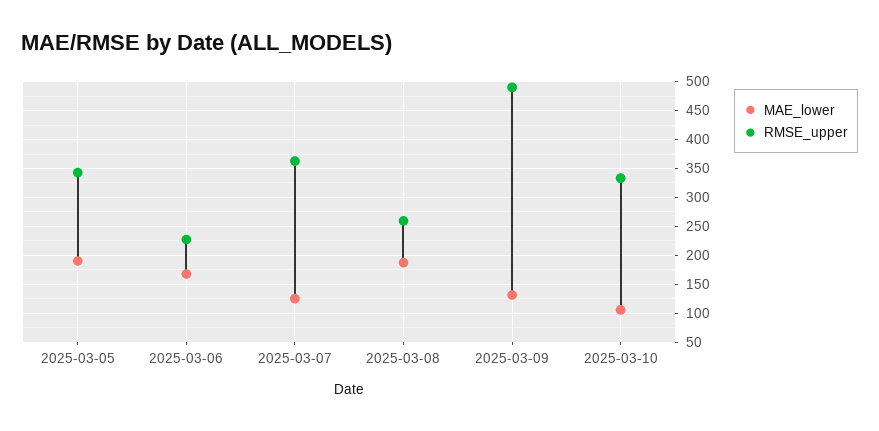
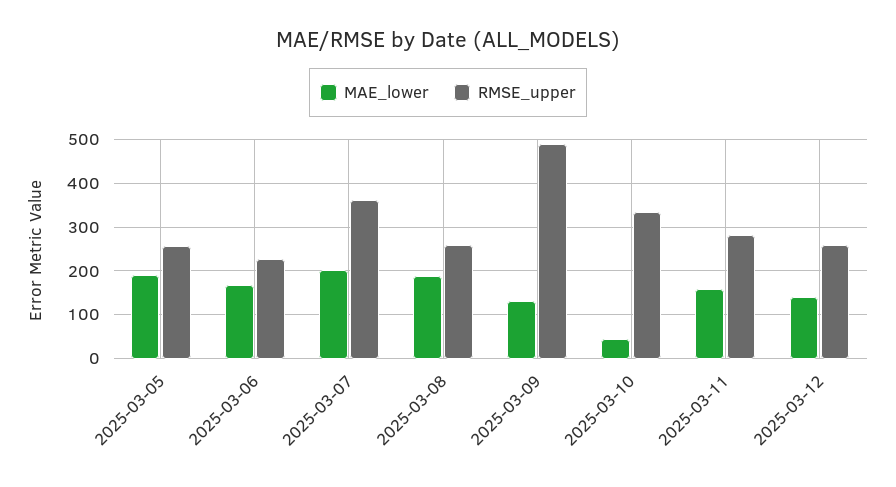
RMSE_upper, 2025-03-05: 350 -> 260
MAE_lower, 2025-03-07: 125 -> 200
MAE_lower, 2025-03-10: 100 -> 40
MAE_lower, 2025-03-11: none -> 160
RMSE_upper, 2025-03-11: none -> 280
MAE_lower, 2025-03-12: none -> 140
RMSE_upper, 2025-03-12: none -> 260

